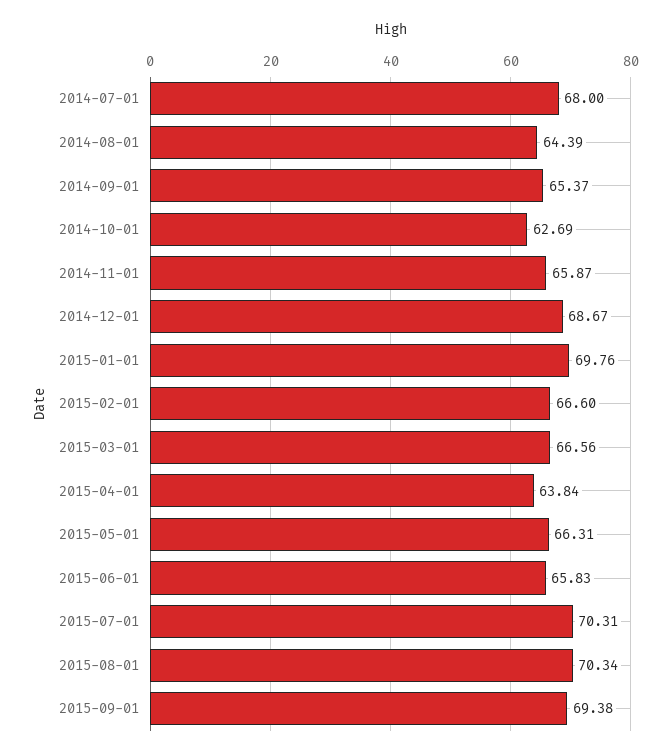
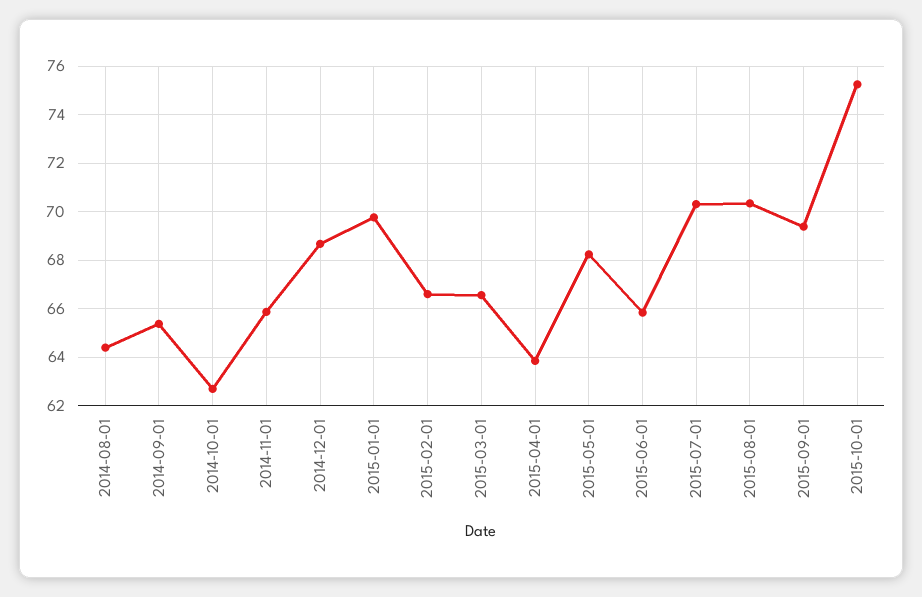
2014-07-01: 68 -> none
2015-05-01: 66.31 -> 68.25
2015-10-01: none -> 75.25

